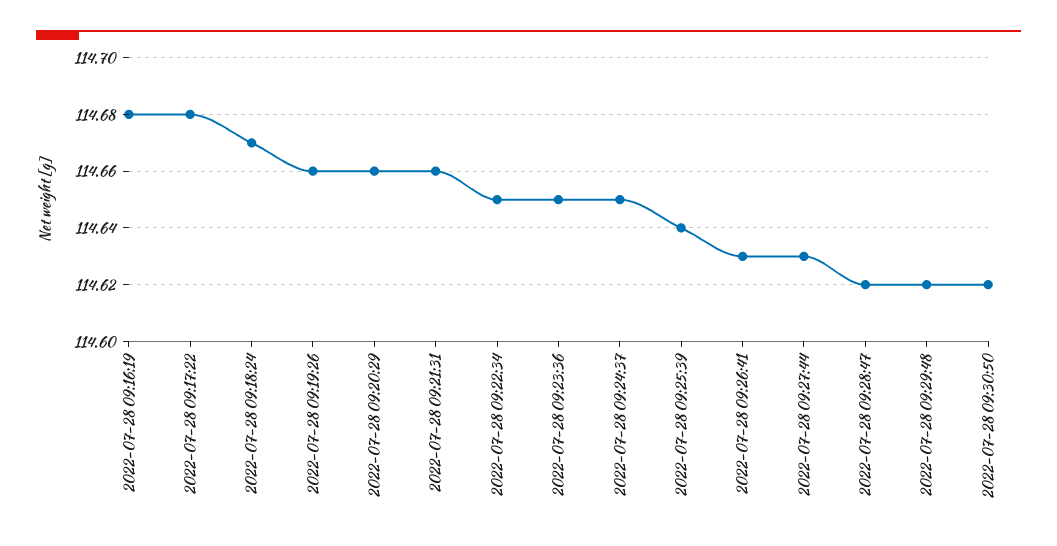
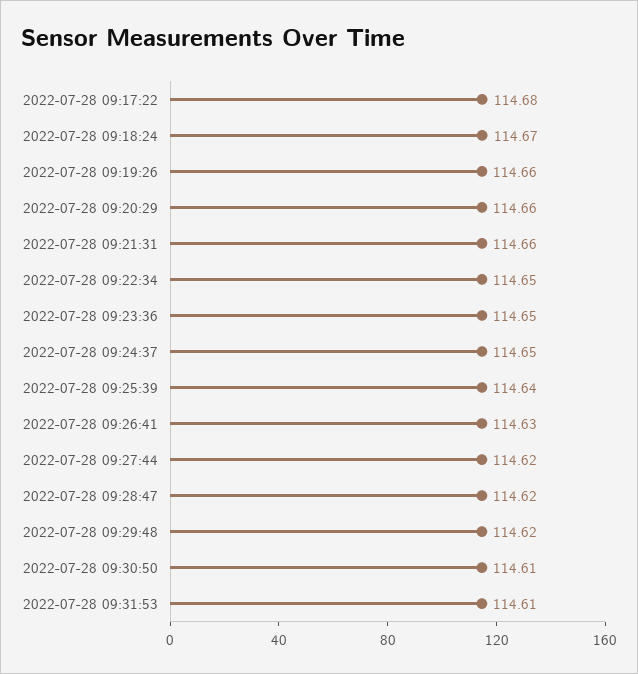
2022-07-28 09:16:19: 114.68 -> none
2022-07-28 09:27:44: 114.63 -> 114.62
2022-07-28 09:30:50: 114.62 -> 114.61
2022-07-28 09:31:53: none -> 114.61

